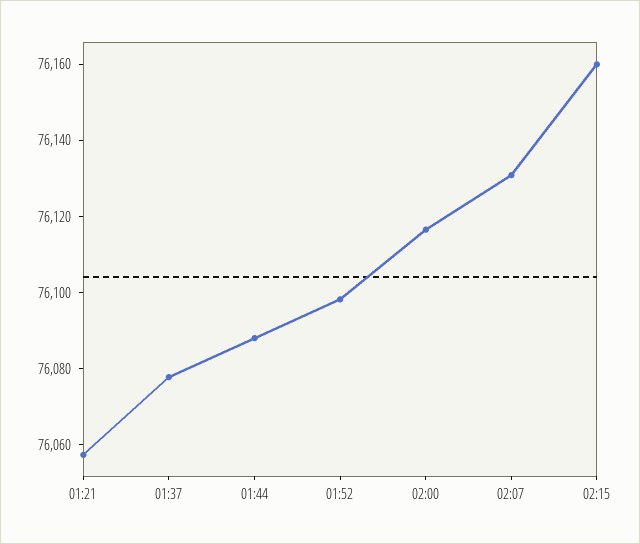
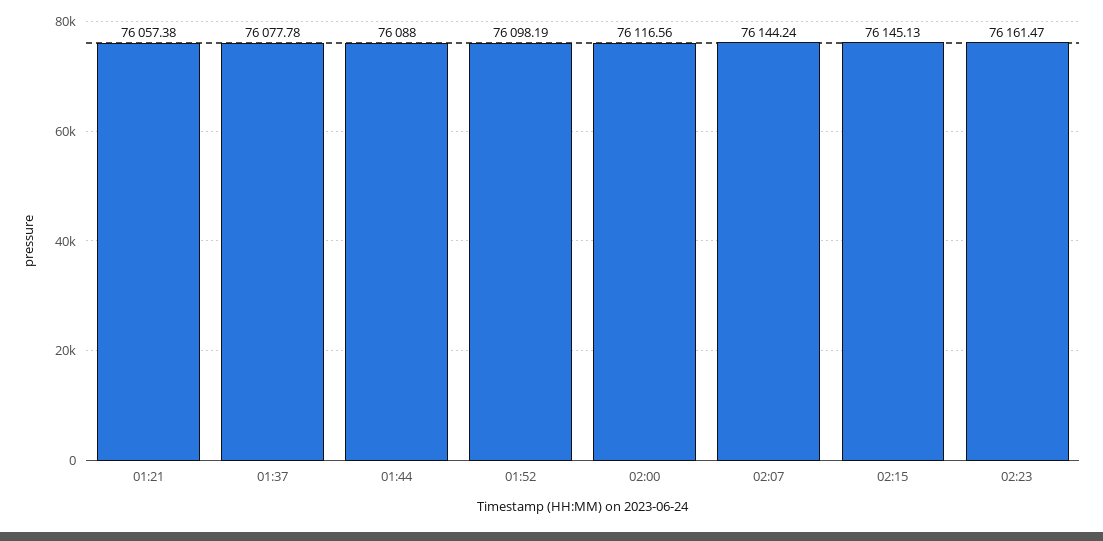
02:07: 76130 -> 76144.24
02:15: 76160 -> 76145.13
02:23: none -> 76161.47

